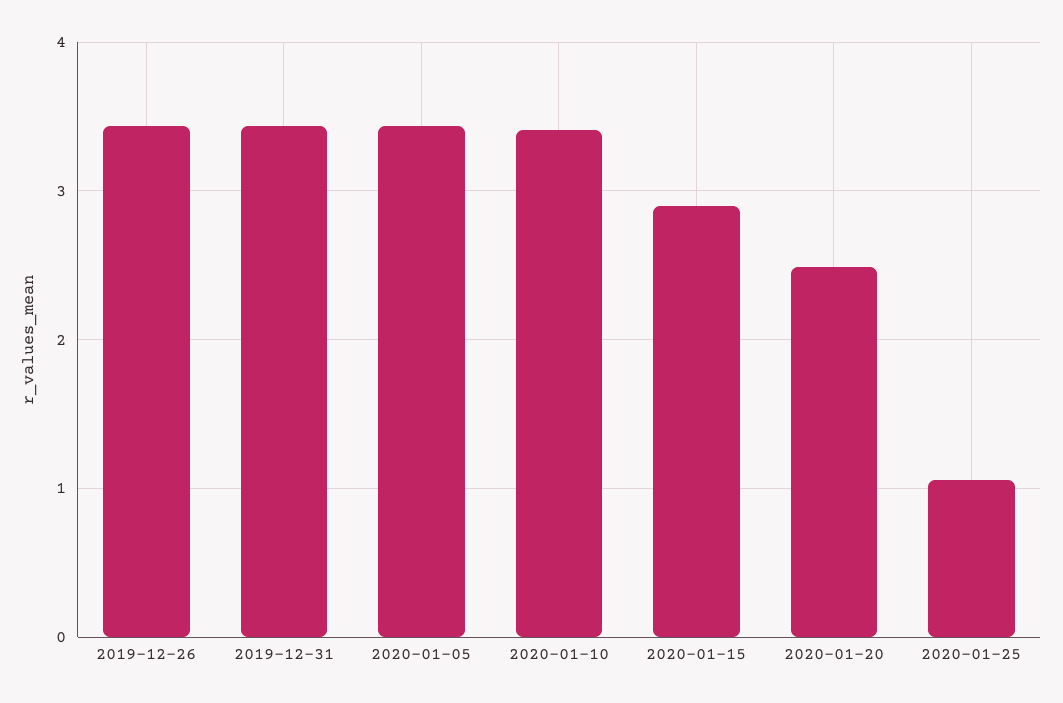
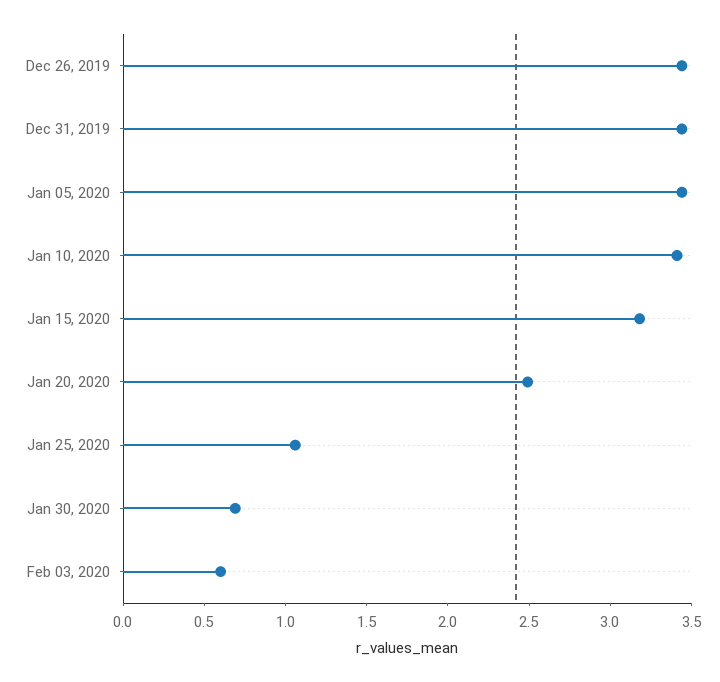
2020-01-15: 2.9 -> 3.2
Jan 30, 2020: none -> 0.7
Feb 03, 2020: none -> 0.6

